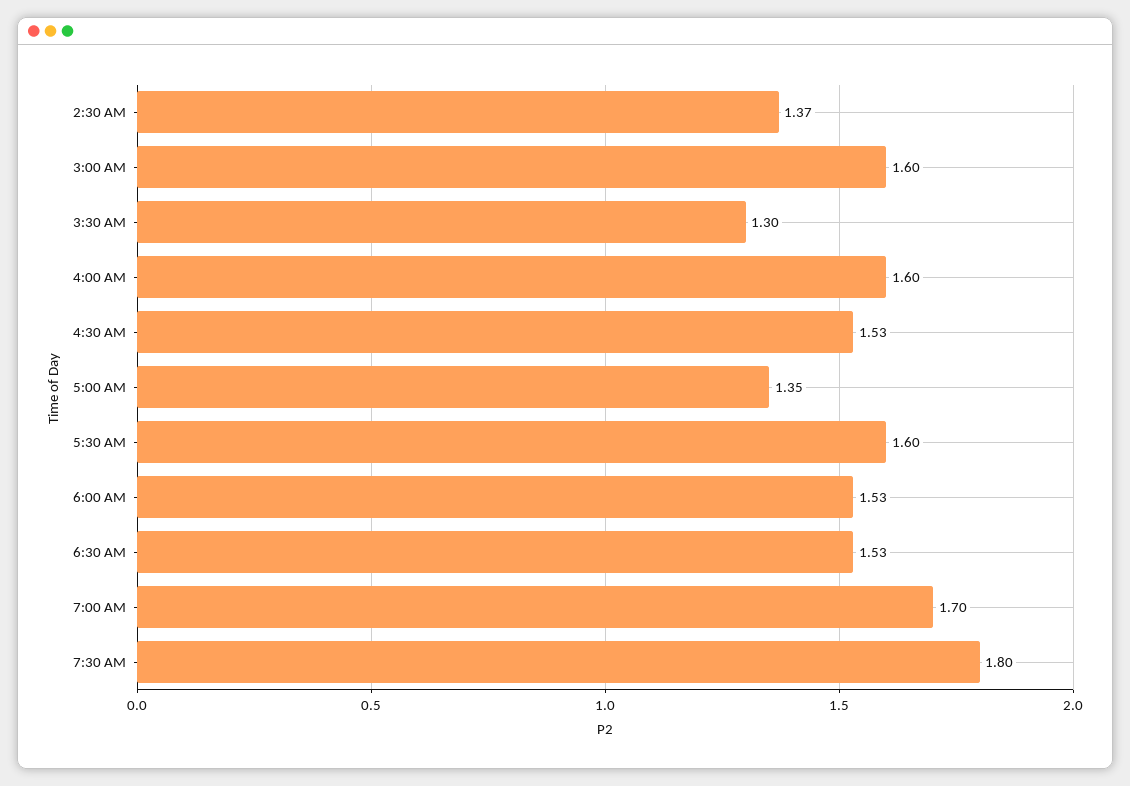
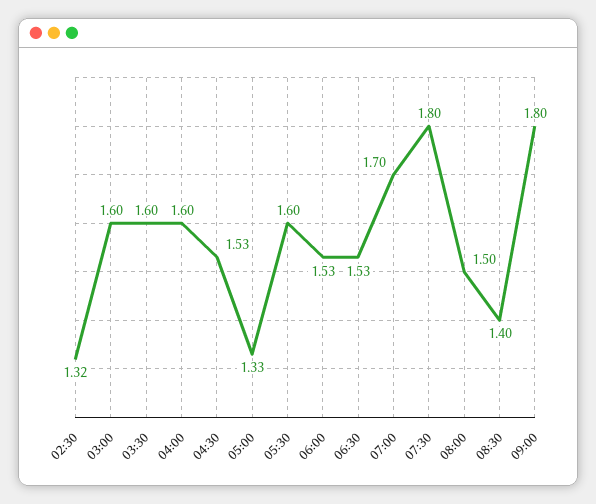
2:30 AM: 1.37 -> 1.32
3:30 AM: 1.3 -> 1.6
5:00 AM: 1.35 -> 1.33
08:00: none -> 1.5
08:30: none -> 1.4
09:00: none -> 1.8

